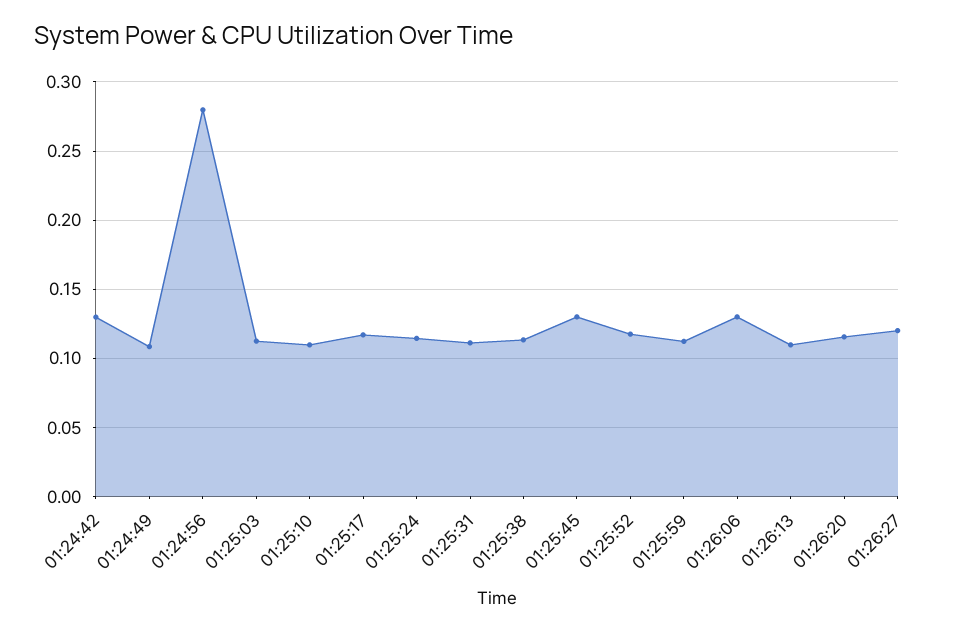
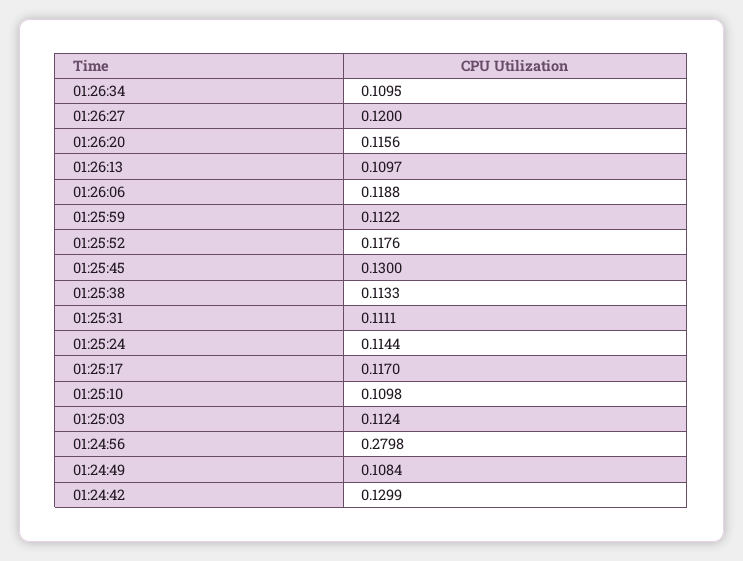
01:26:06: 0.13 -> 0.1188
01:26:34: none -> 0.1095

